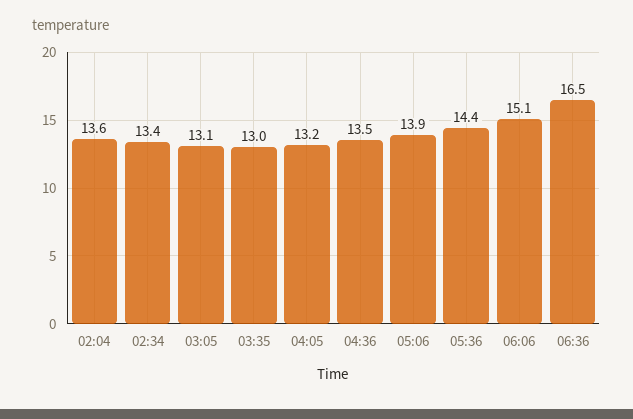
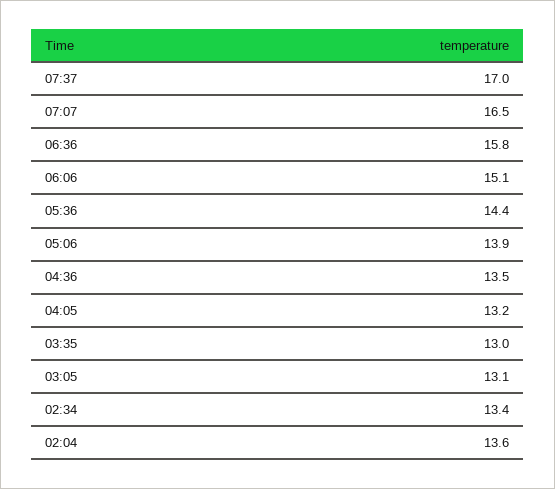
06:36: 16.5 -> 15.8
07:37: none -> 17
07:07: none -> 16.5

